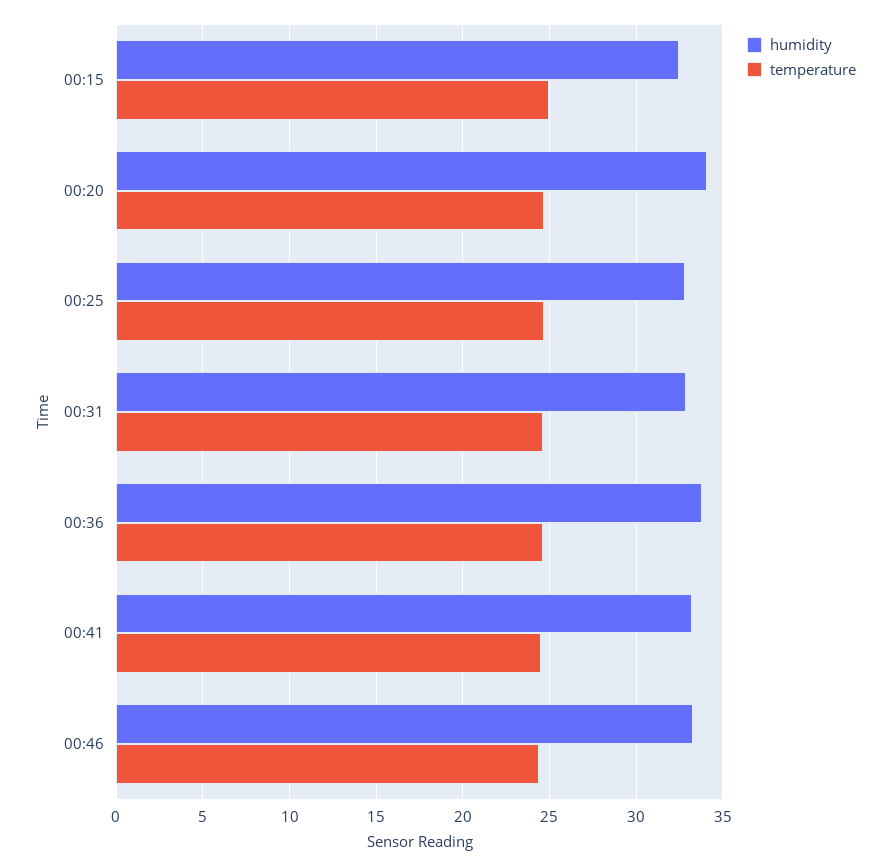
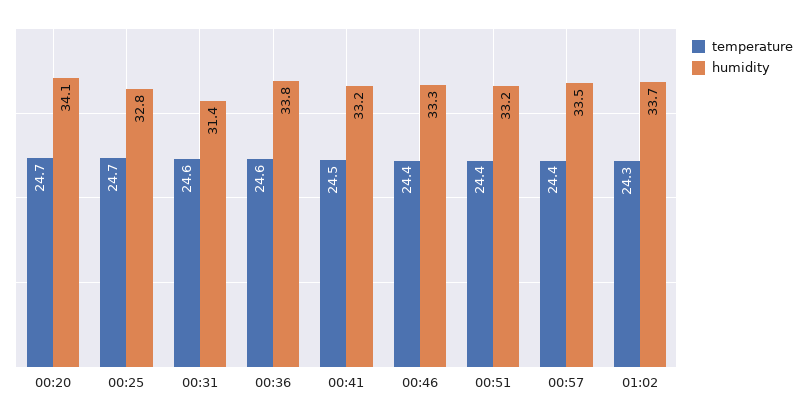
humidity, 00:15: 32.5 -> none
temperature, 00:15: 25 -> none
humidity, 00:31: 33 -> 31.4
temperature, 00:51: none -> 24.4
humidity, 00:51: none -> 33.2
temperature, 00:57: none -> 24.4
humidity, 00:57: none -> 33.5
temperature, 01:02: none -> 24.3
humidity, 01:02: none -> 33.7

